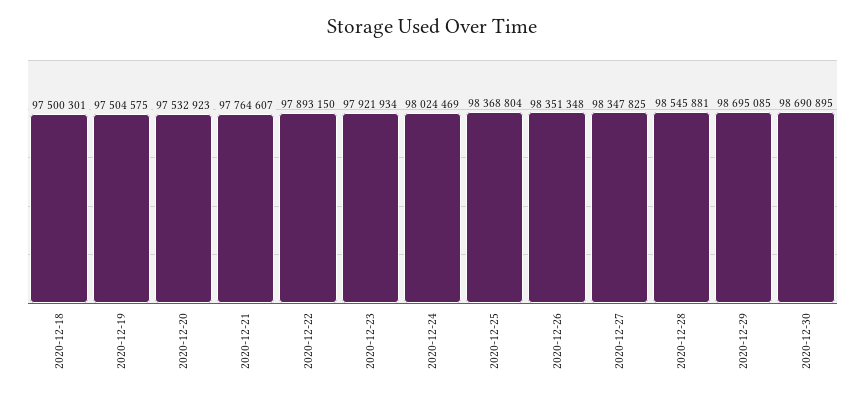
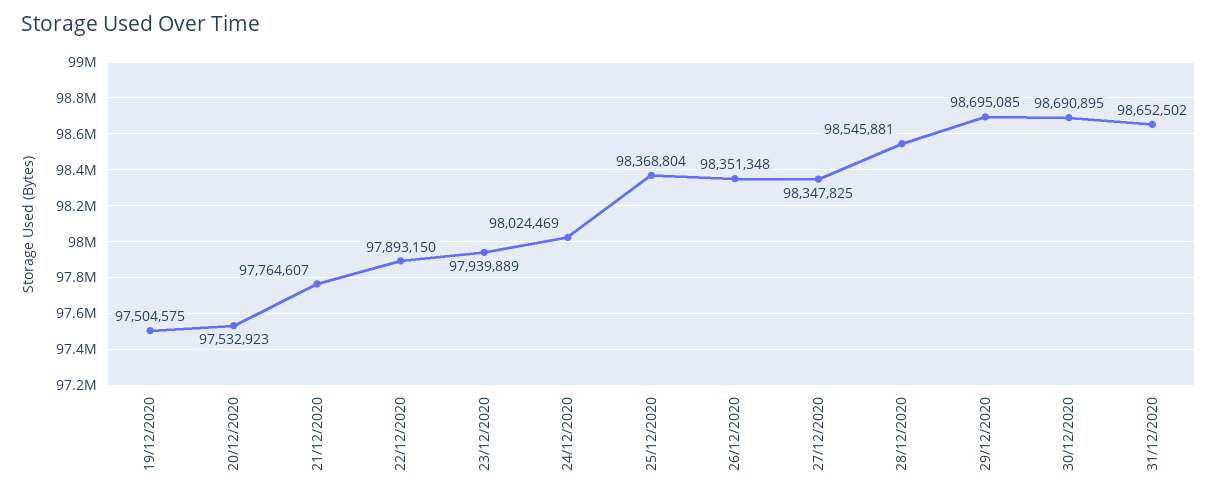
2020-12-18: 97500301 -> none
2020-12-23: 97921934 -> 97939889
31/12/2020: none -> 98652502

